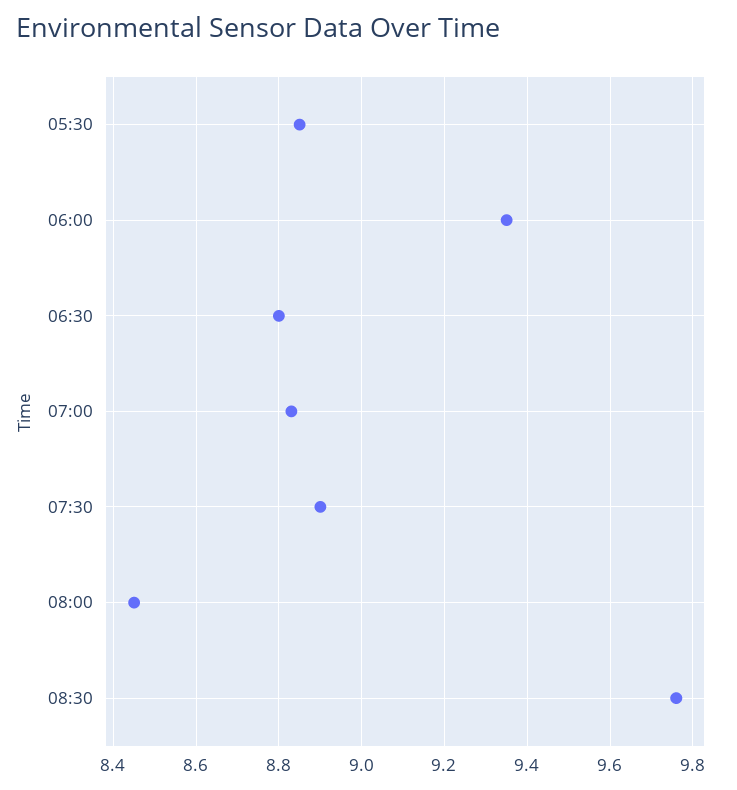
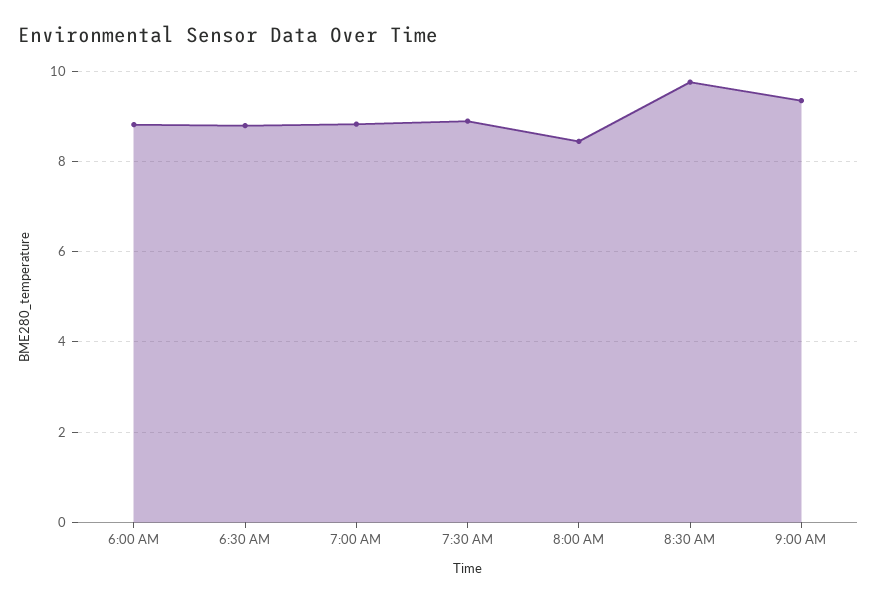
05:30: 8.85 -> none
06:00: 9.35 -> 8.8
9:00 AM: none -> 9.4

